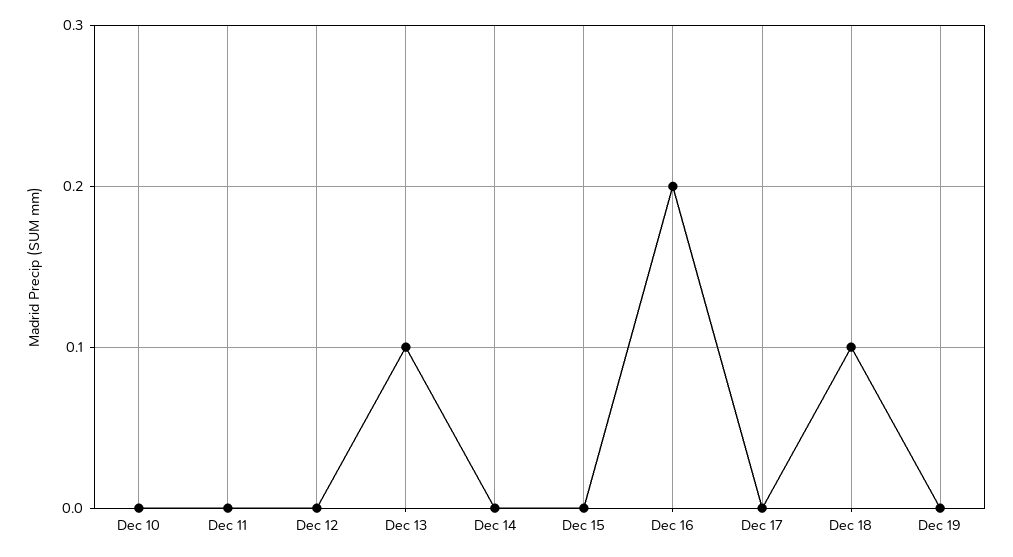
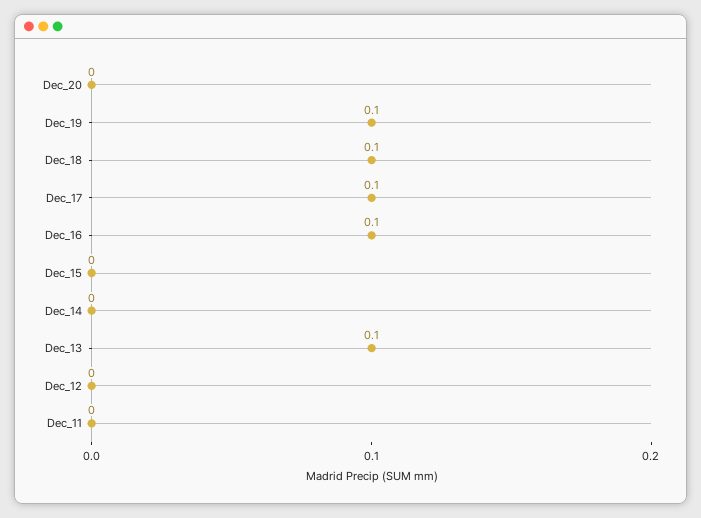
Dec 10: 0 -> none
Dec 16: 0.2 -> 0.1
Dec 17: 0 -> 0.1
Dec 19: 0 -> 0.1
Dec_20: none -> 0

